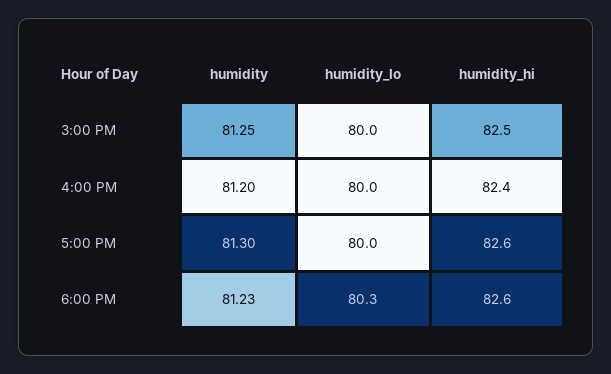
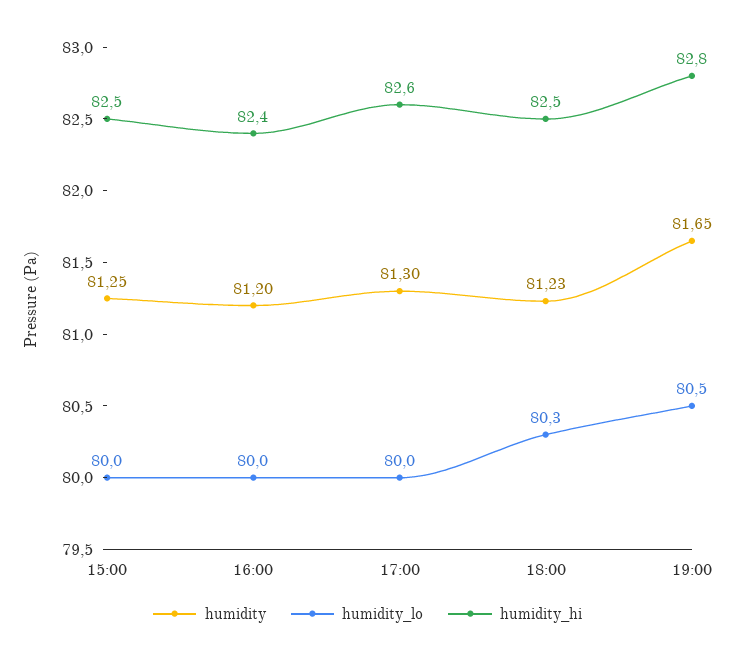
humidity_hi, 6:00 PM: 82.6 -> 82.5
humidity, 19:00: none -> 81.65
humidity_lo, 19:00: none -> 80.5
humidity_hi, 19:00: none -> 82.8

